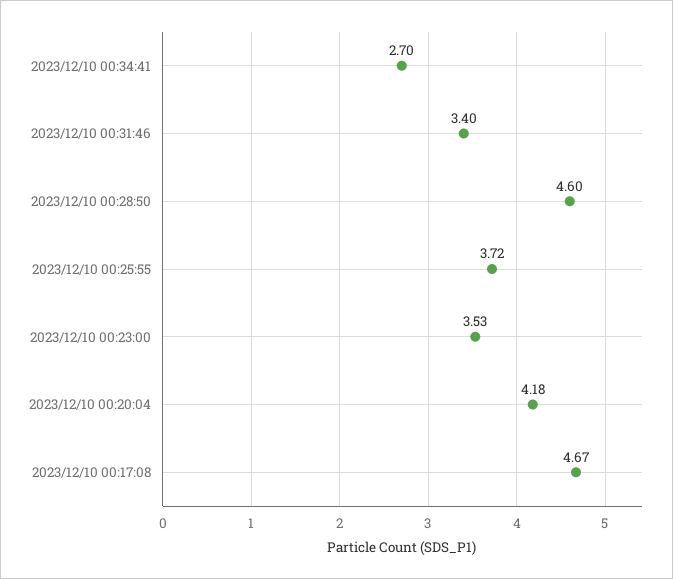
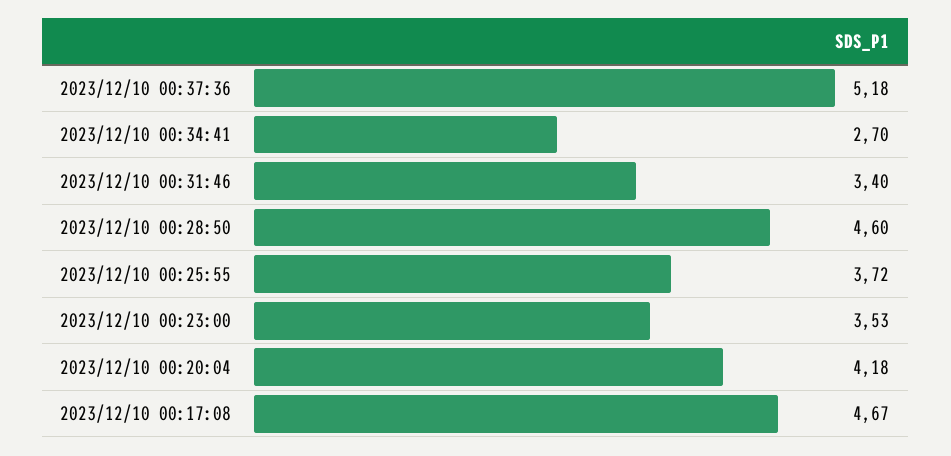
2023/12/10 00:37:36: none -> 5.18

